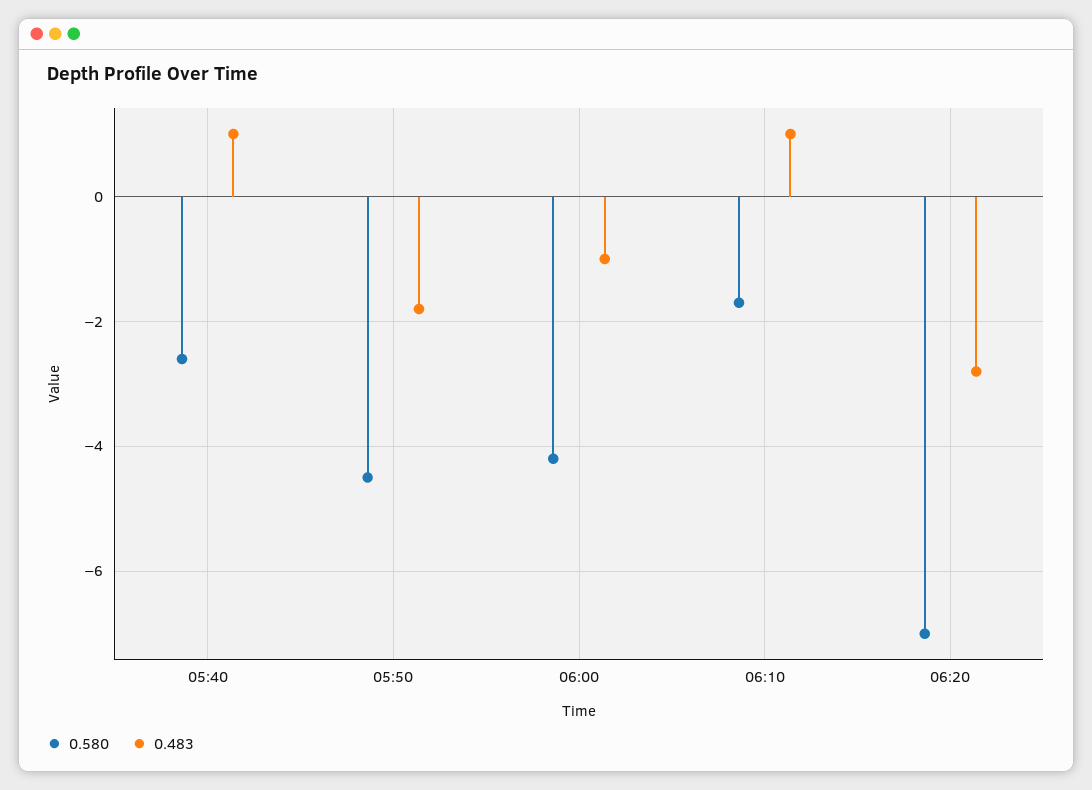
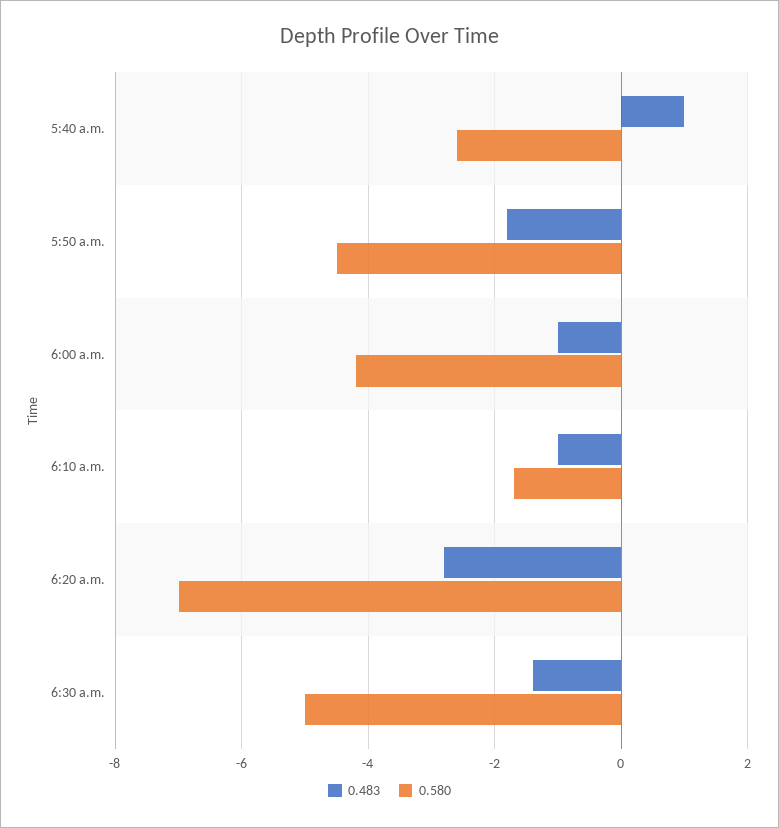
0.483, 06:10: 1 -> -1
0.483, 6:30 a.m.: none -> -1.5
0.580, 6:30 a.m.: none -> -5

